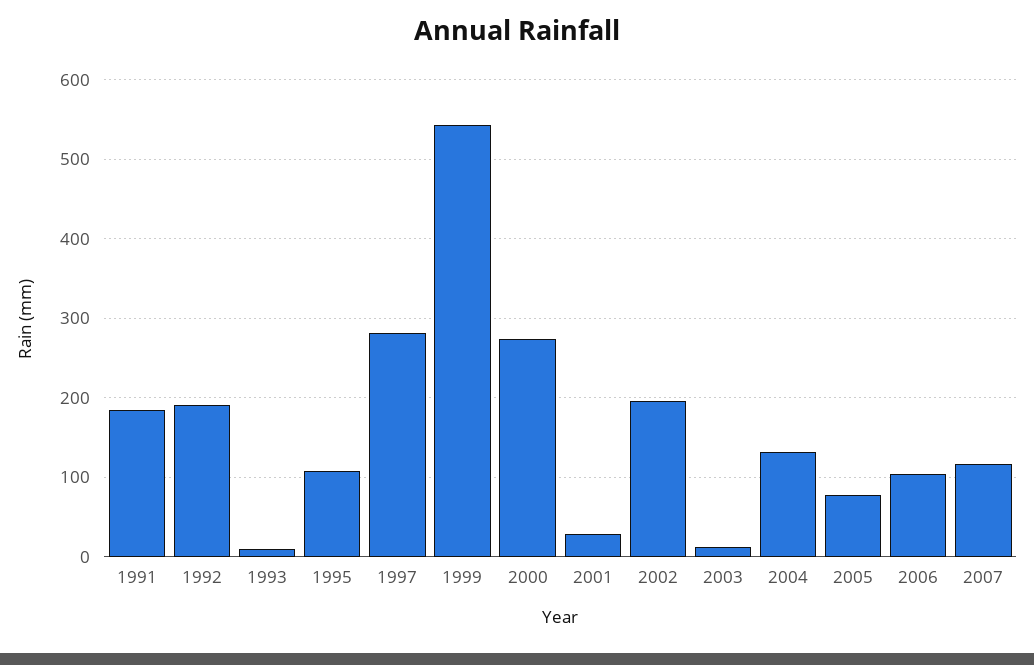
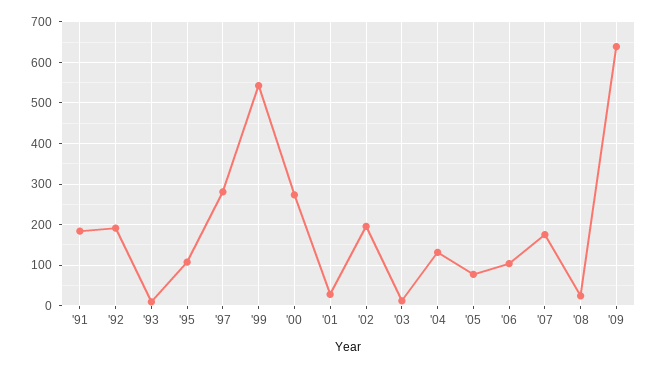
2007: 120 -> 180
'08: none -> 20
'09: none -> 640

